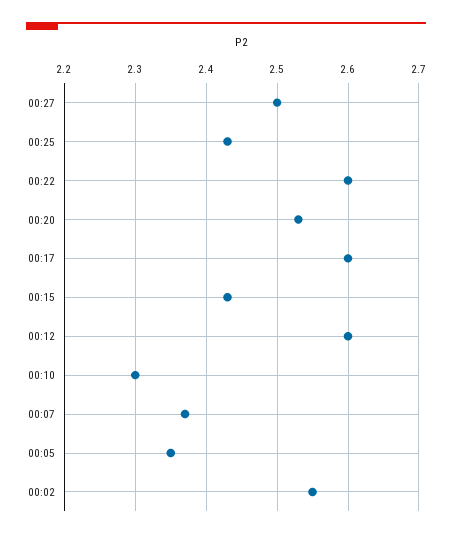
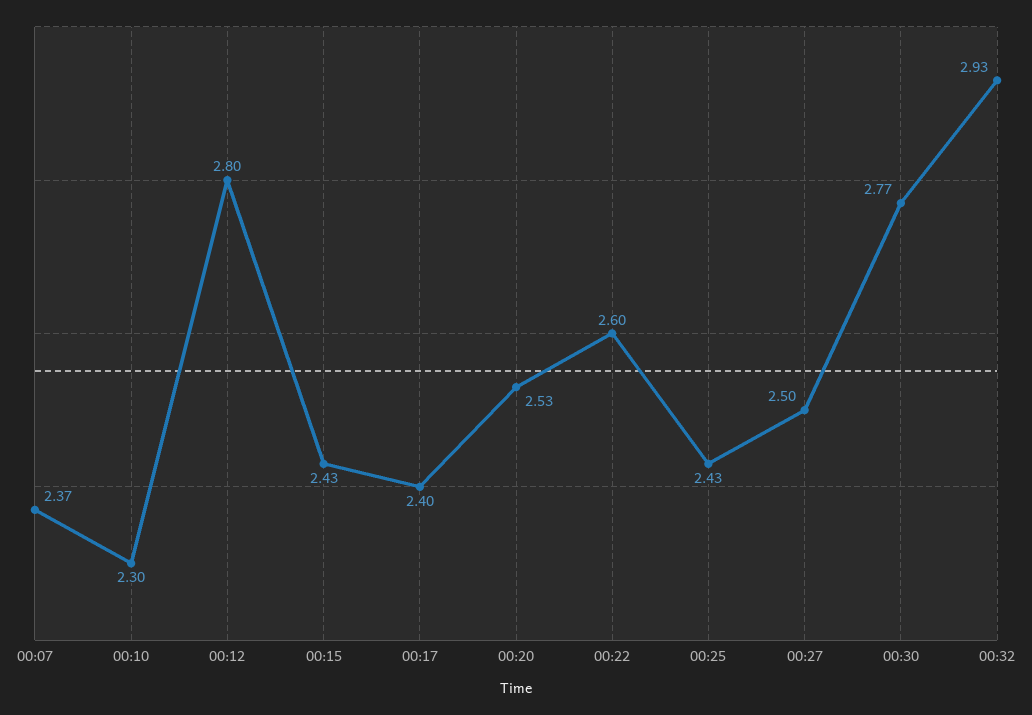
00:17: 2.6 -> 2.4
00:12: 2.6 -> 2.8
00:05: 2.35 -> none
00:02: 2.55 -> none
00:30: none -> 2.77
00:32: none -> 2.93

